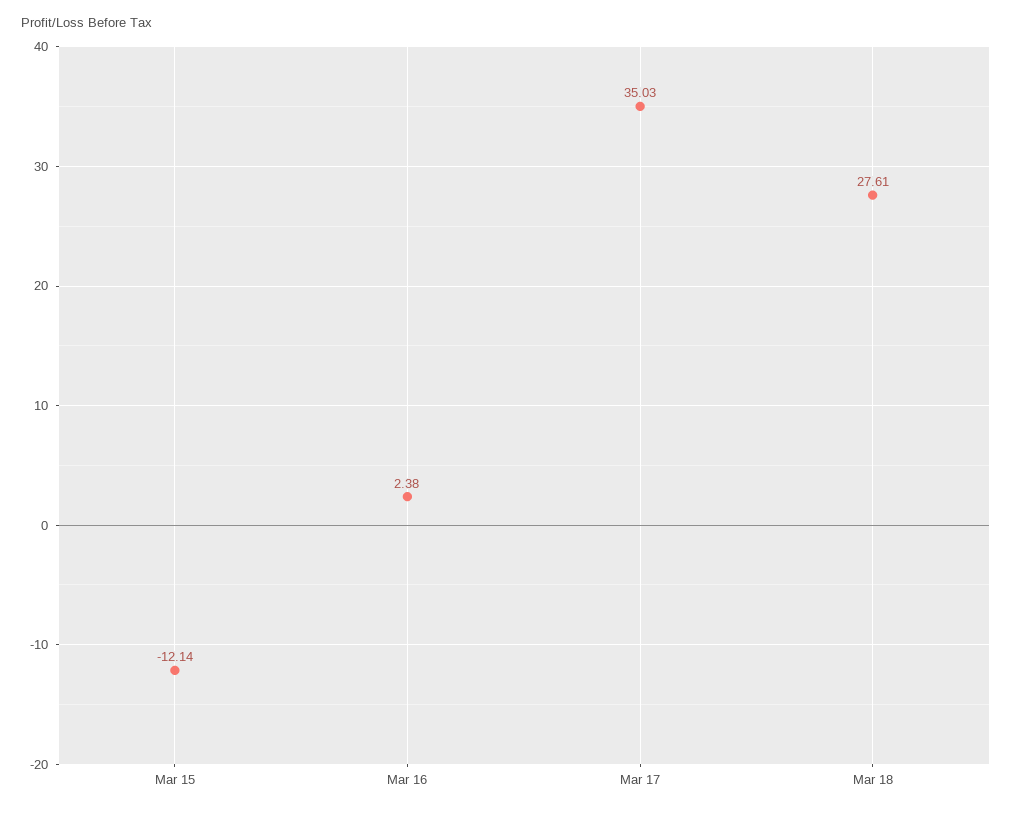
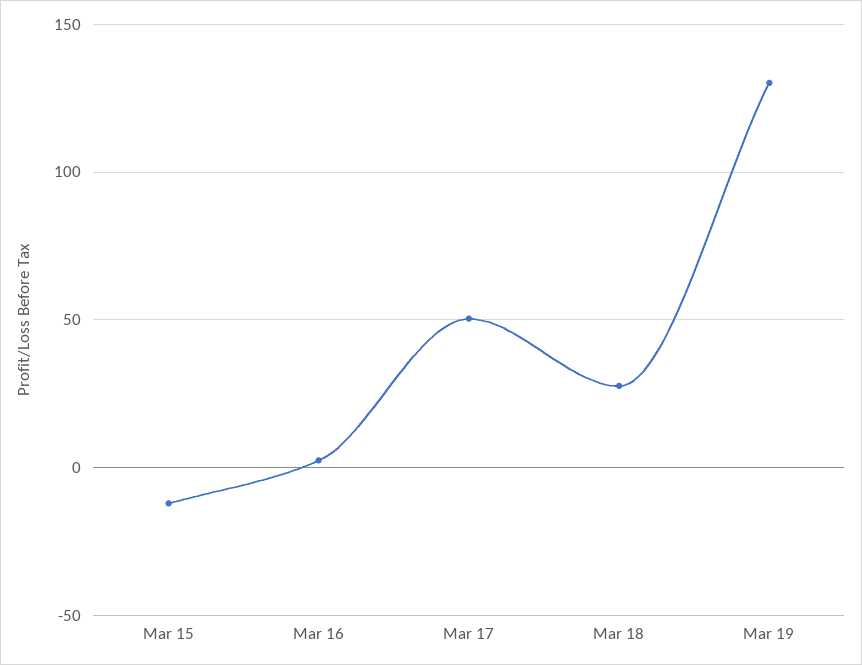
Mar 17: 35.03 -> 50
Mar 19: none -> 130

